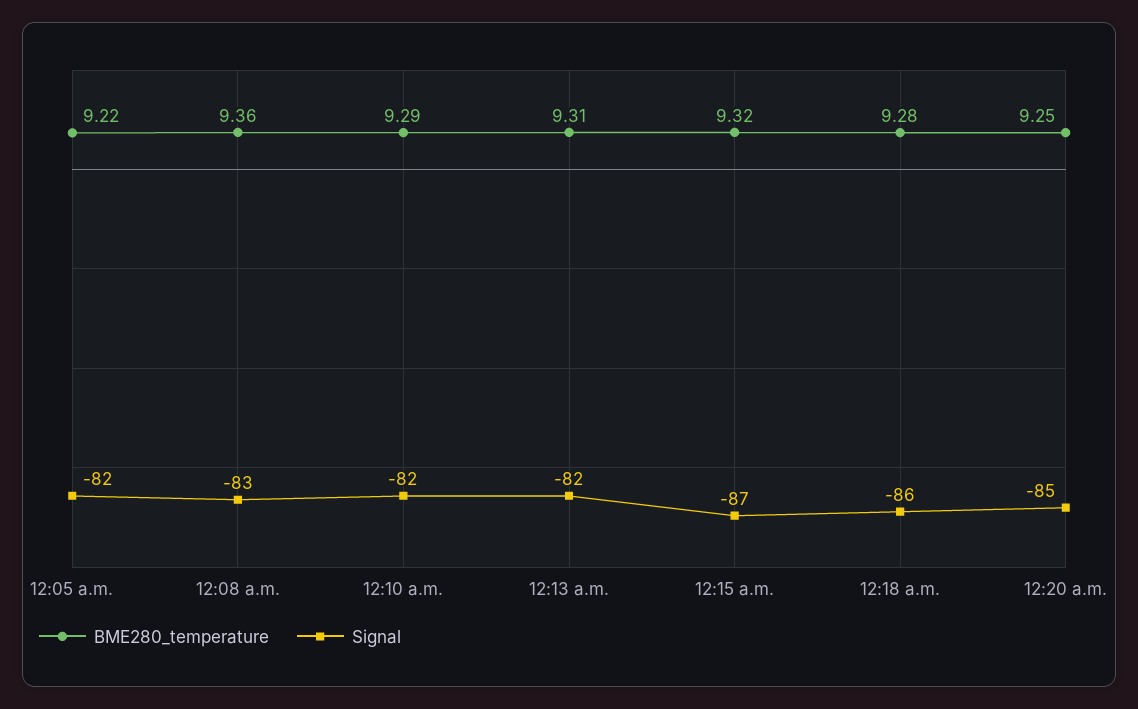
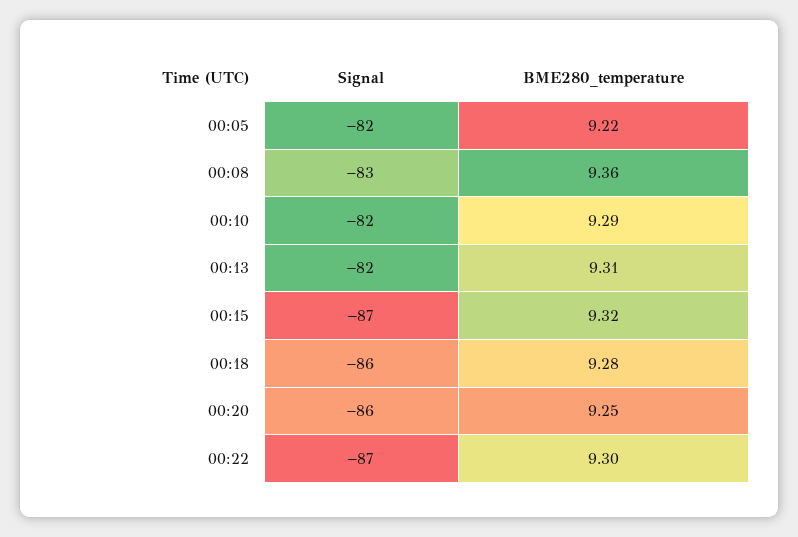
Signal, 12:20 a.m.: -85 -> -86
Signal, 00:22: none -> -87
BME280_temperature, 00:22: none -> 9.3

